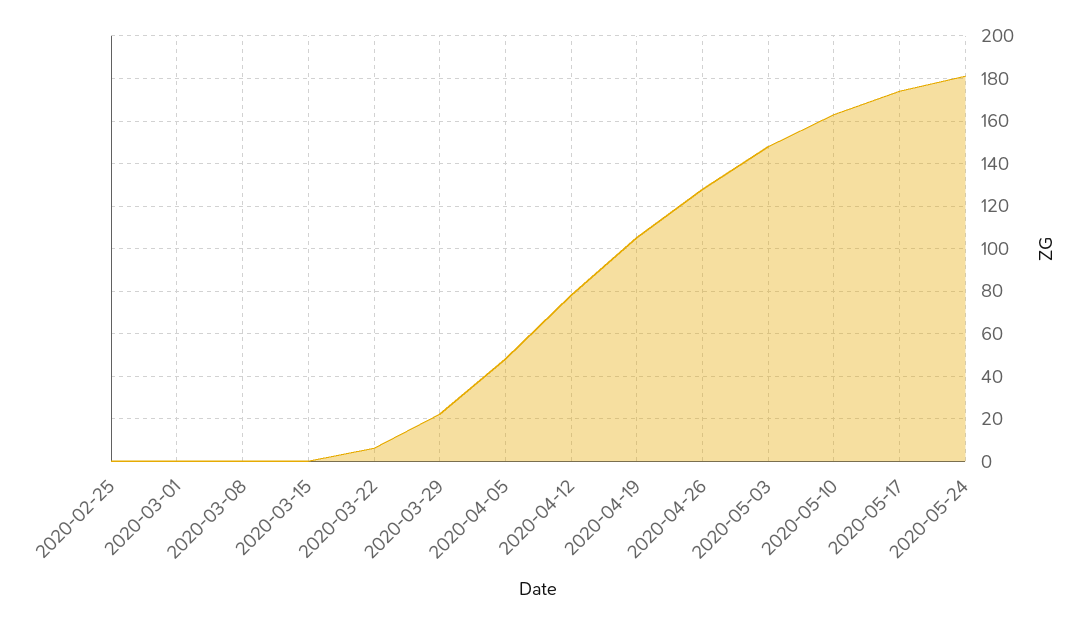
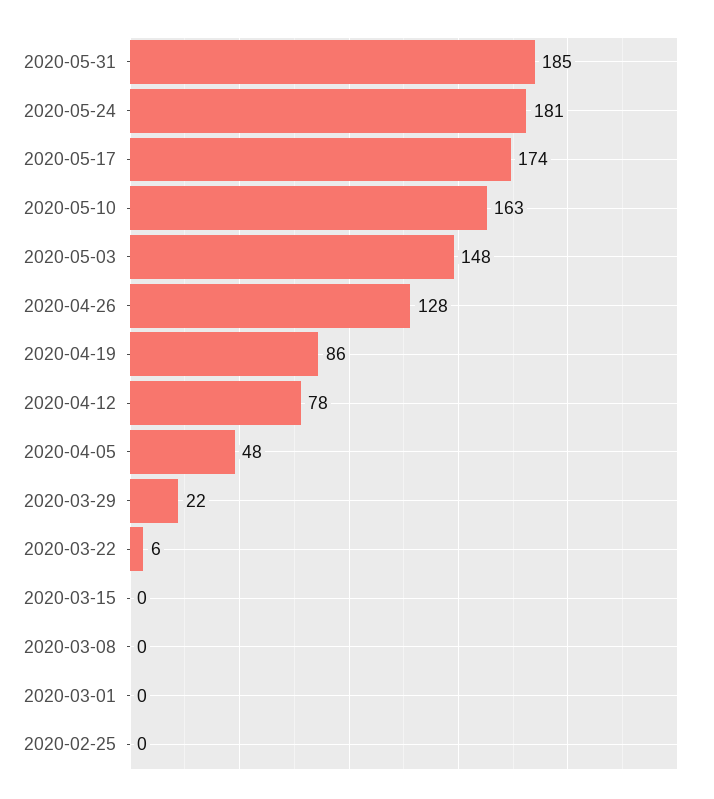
2020-04-19: 105 -> 86
2020-05-31: none -> 185

